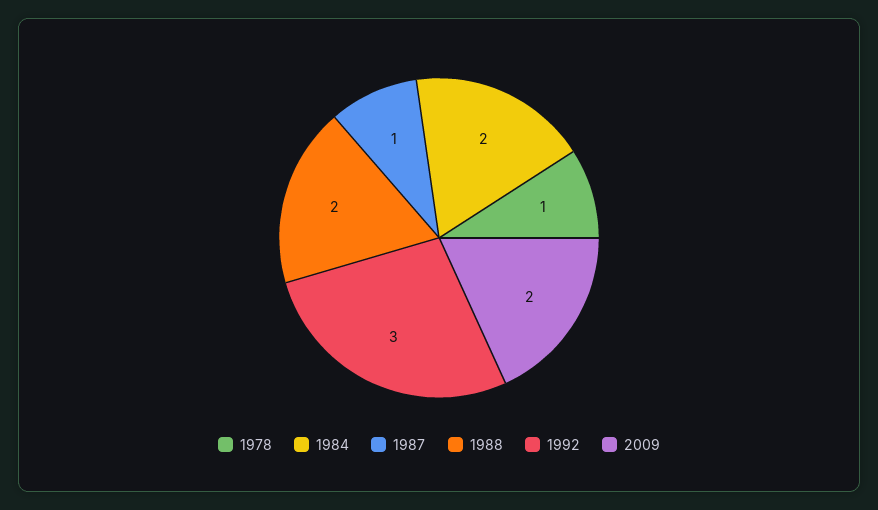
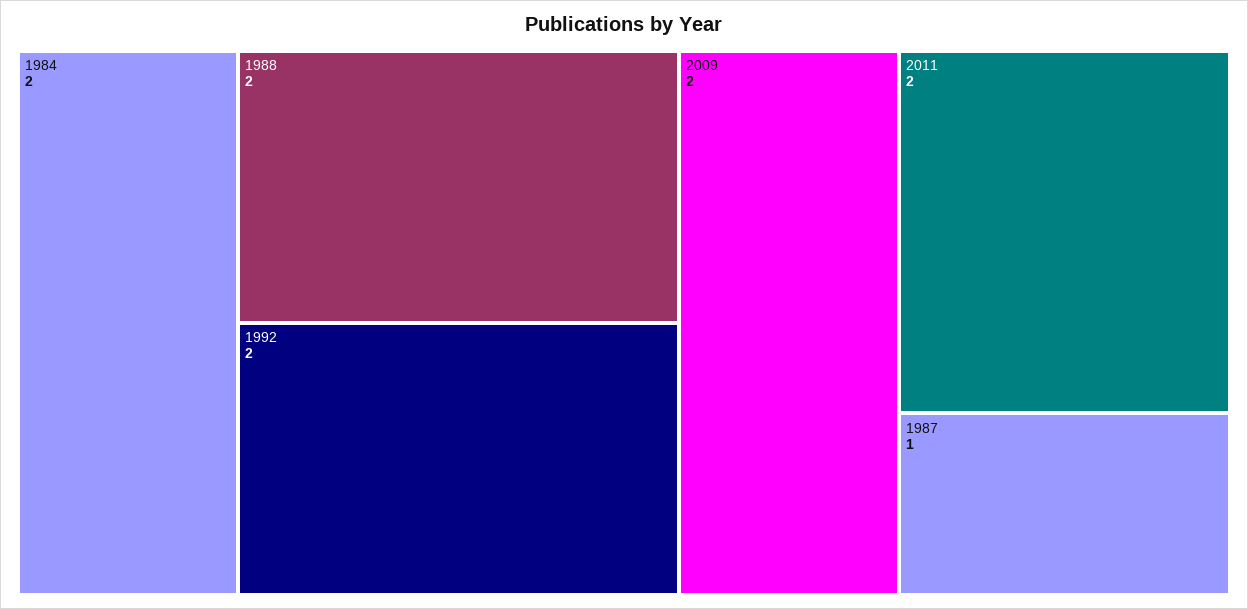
1978: 1 -> none
1992: 3 -> 2
2011: none -> 2

